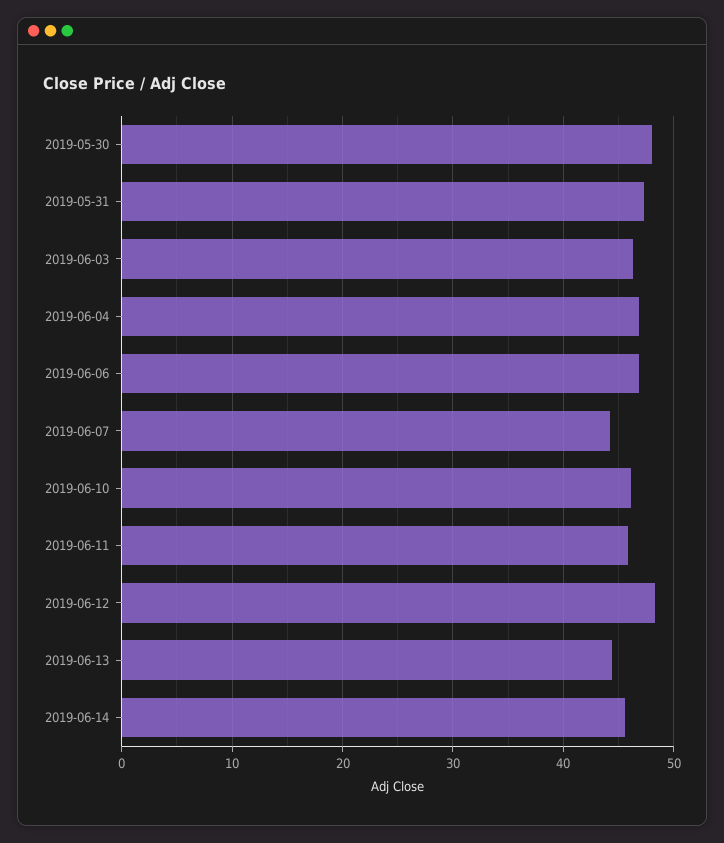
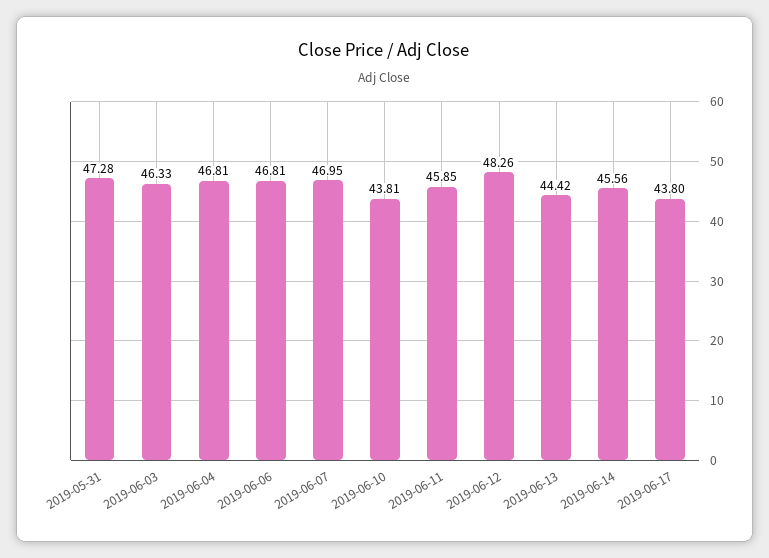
2019-05-30: 48 -> none
2019-06-07: 44 -> 46.95
2019-06-10: 46 -> 43.81
2019-06-17: none -> 43.8

